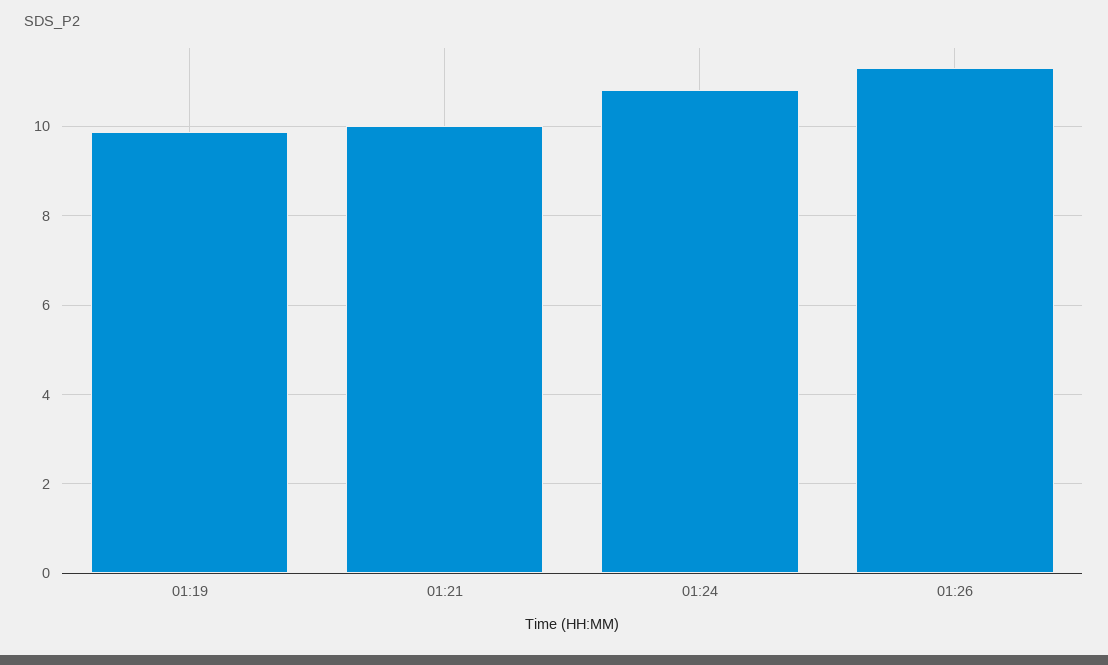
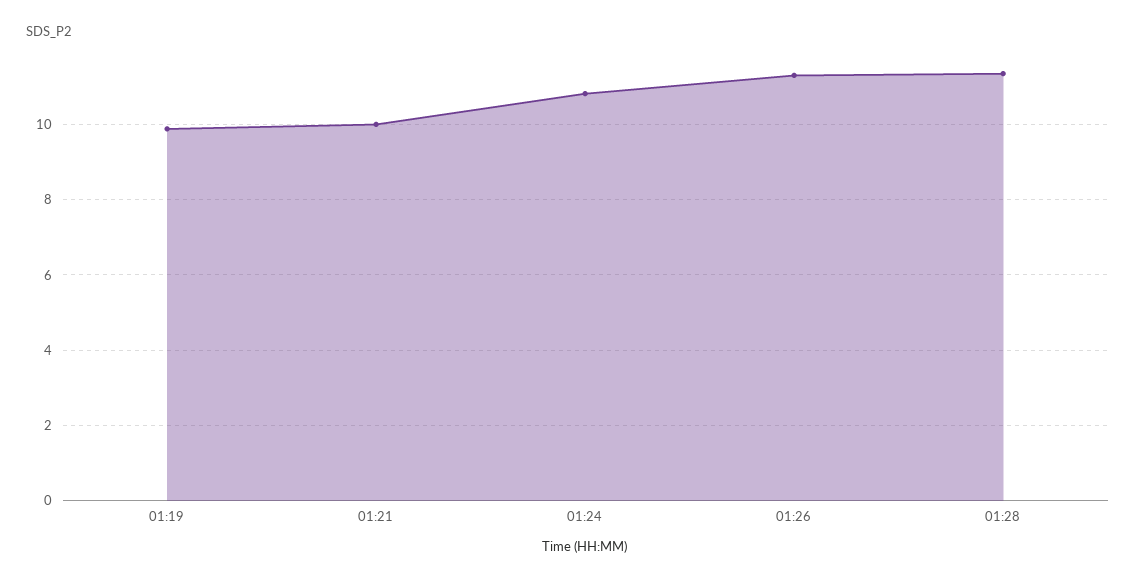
01:28: none -> 11.4

